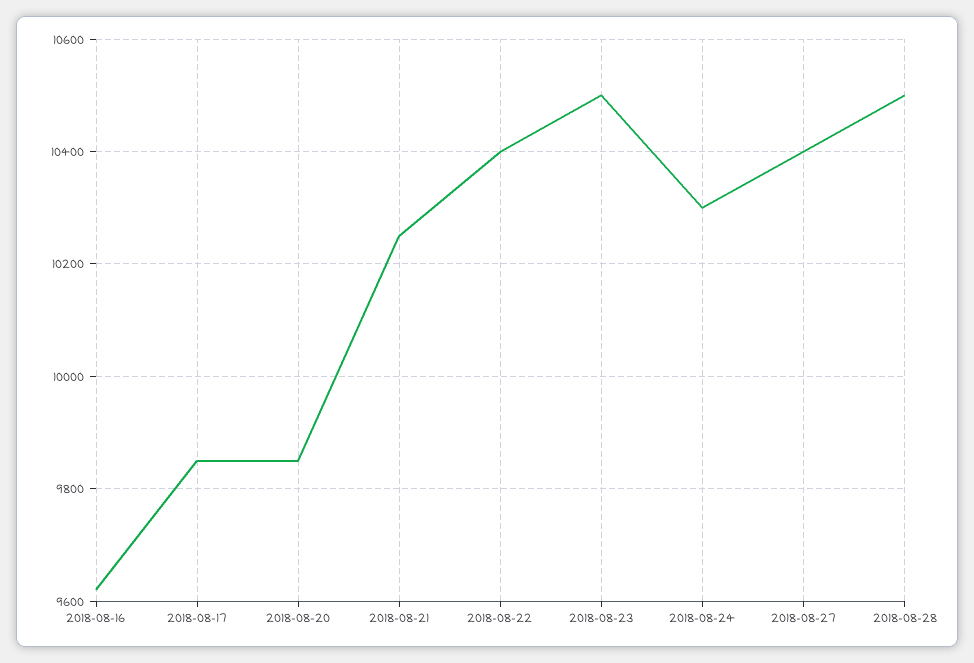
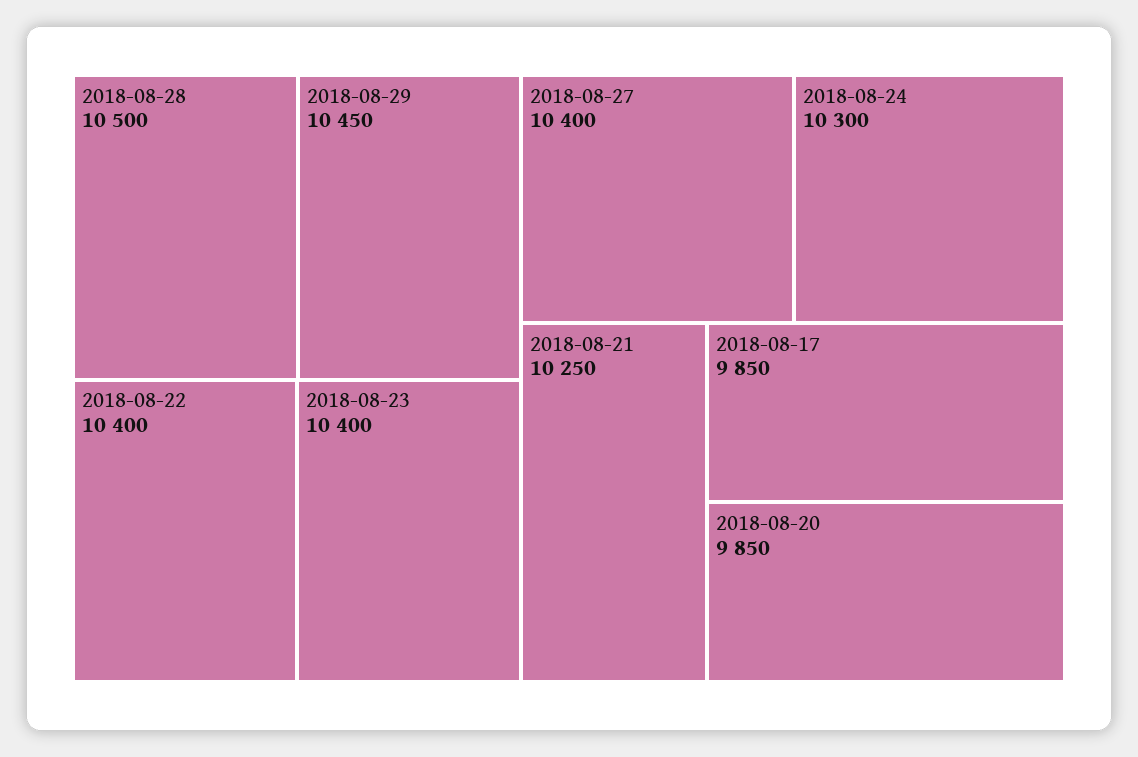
2018-08-16: 9620 -> none
2018-08-23: 10500 -> 10400
2018-08-29: none -> 10450

